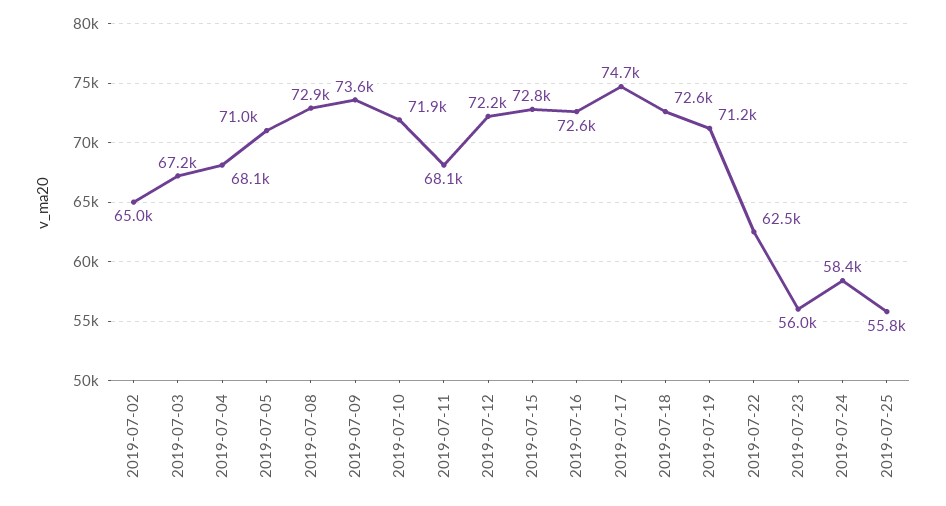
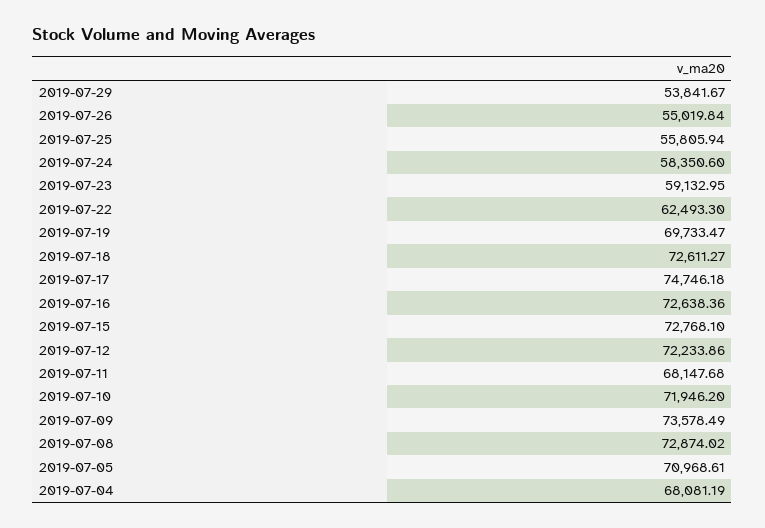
2019-07-02: 65000 -> none
2019-07-03: 67200 -> none
2019-07-19: 71200 -> 69733.47
2019-07-23: 56000 -> 59132.95
2019-07-29: none -> 53841.67
2019-07-26: none -> 55019.84

